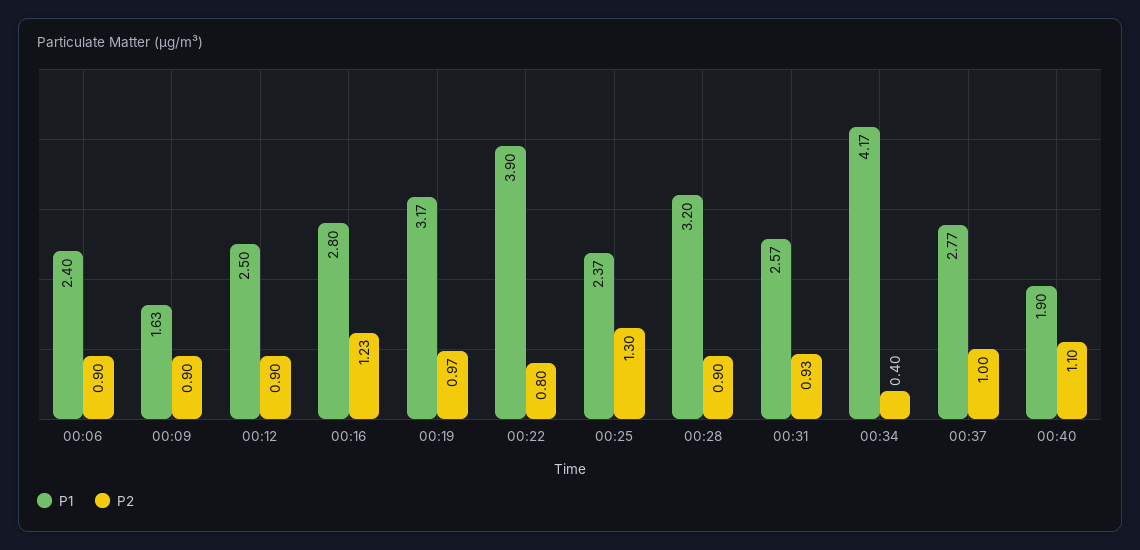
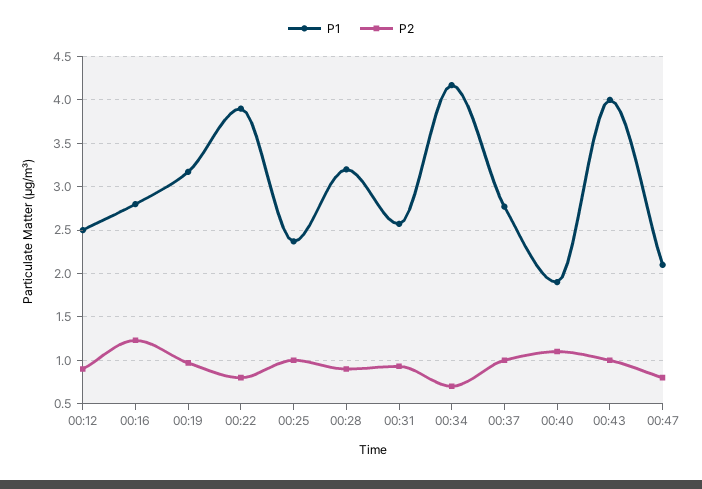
P1, 00:06: 2.4 -> none
P2, 00:06: 0.9 -> none
P1, 00:09: 1.63 -> none
P2, 00:09: 0.9 -> none
P2, 00:25: 1.3 -> 1
P2, 00:34: 0.4 -> 0.7
P1, 00:43: none -> 4
P2, 00:43: none -> 1
P1, 00:47: none -> 2.1
P2, 00:47: none -> 0.8

